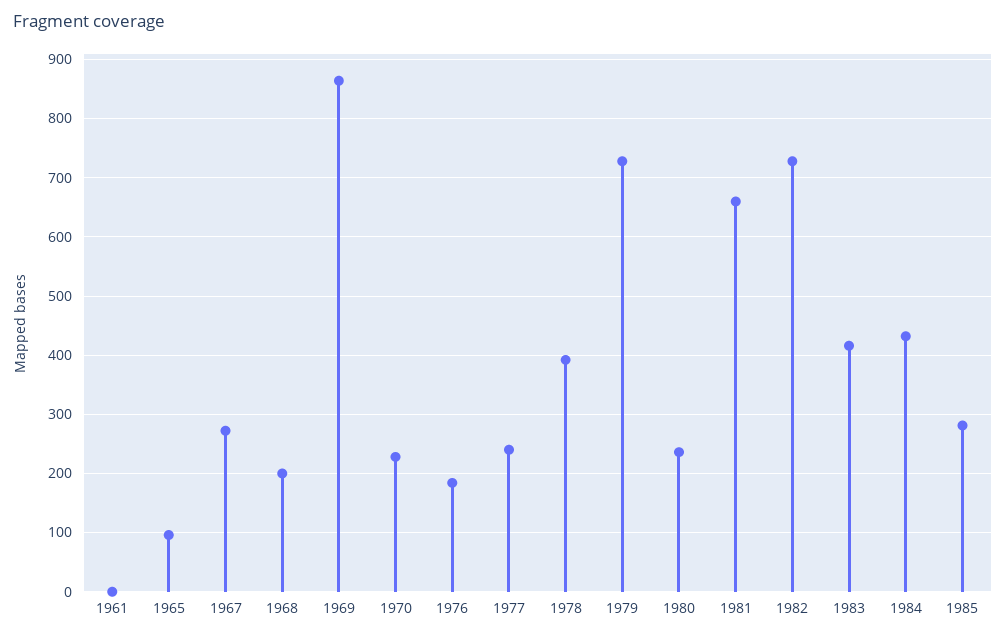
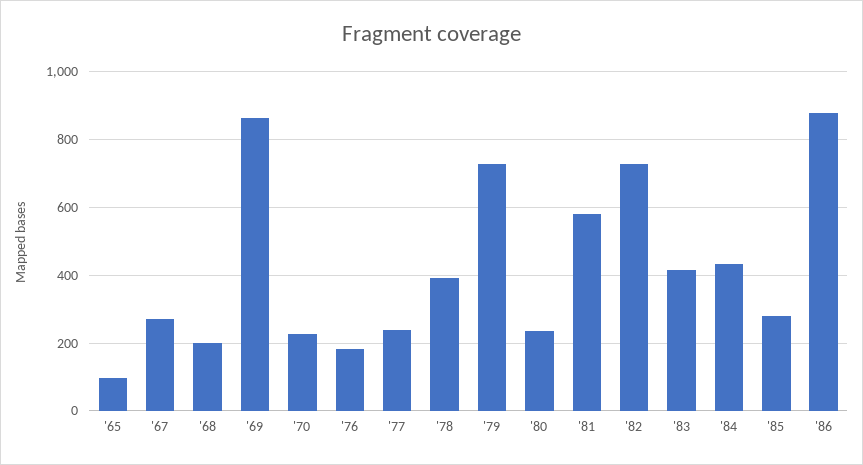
1961: 0 -> none
1981: 660 -> 580
'86: none -> 880

